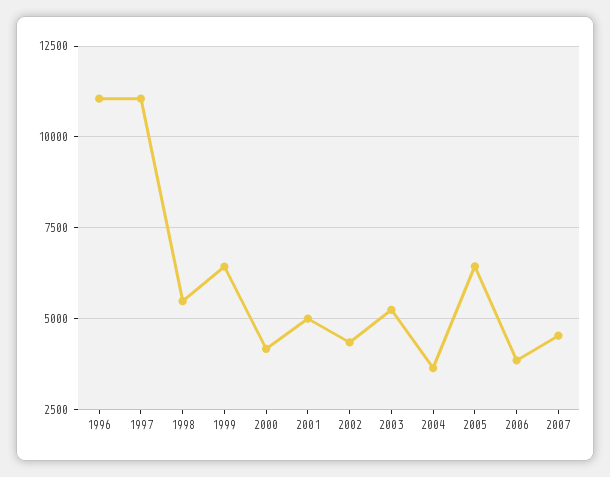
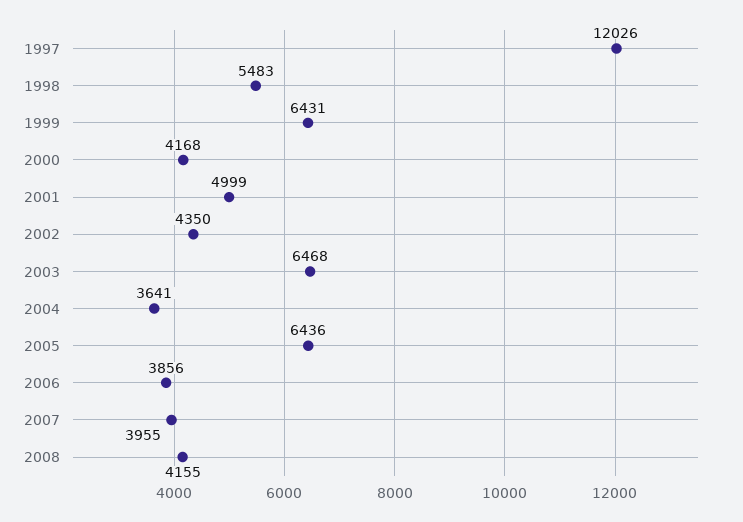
1996: 11000 -> none
1997: 11000 -> 12026
2003: 5250 -> 6468
2007: 4500 -> 3955
2008: none -> 4155

